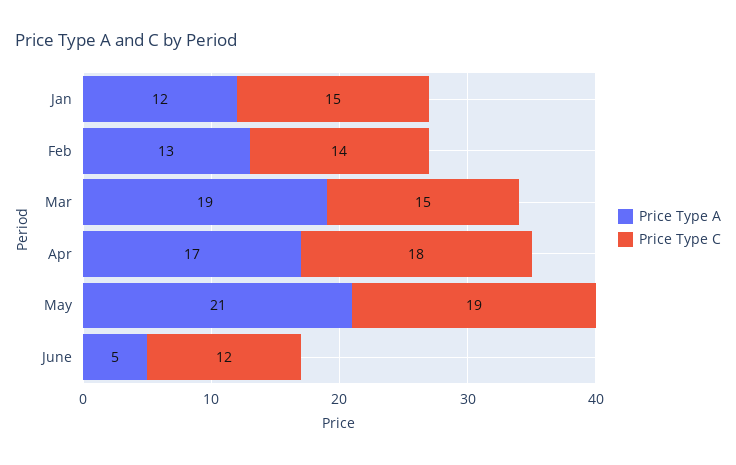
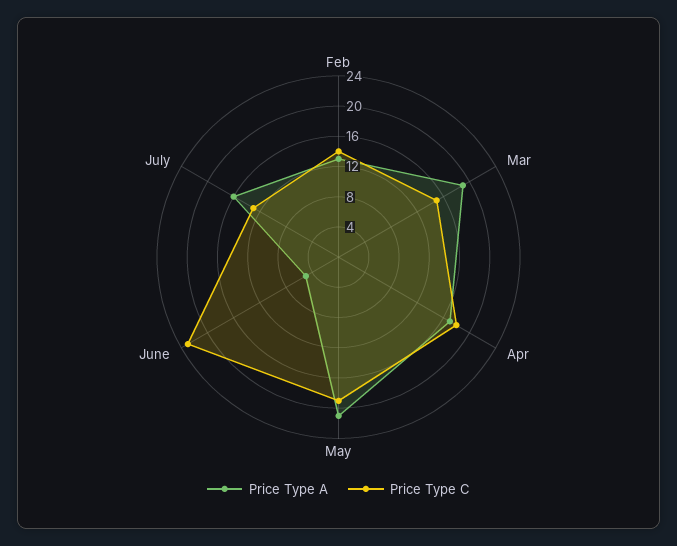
Price Type A, Jan: 12 -> none
Price Type C, Jan: 15 -> none
Price Type C, June: 12 -> 24
Price Type A, July: none -> 16
Price Type C, July: none -> 12

